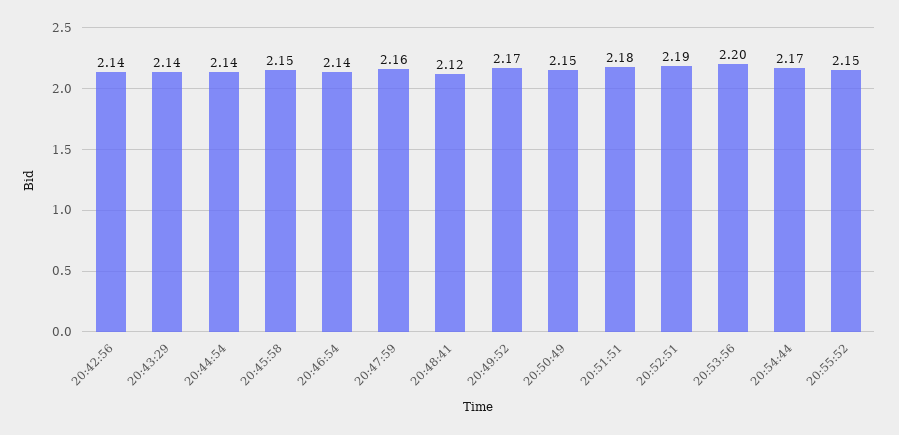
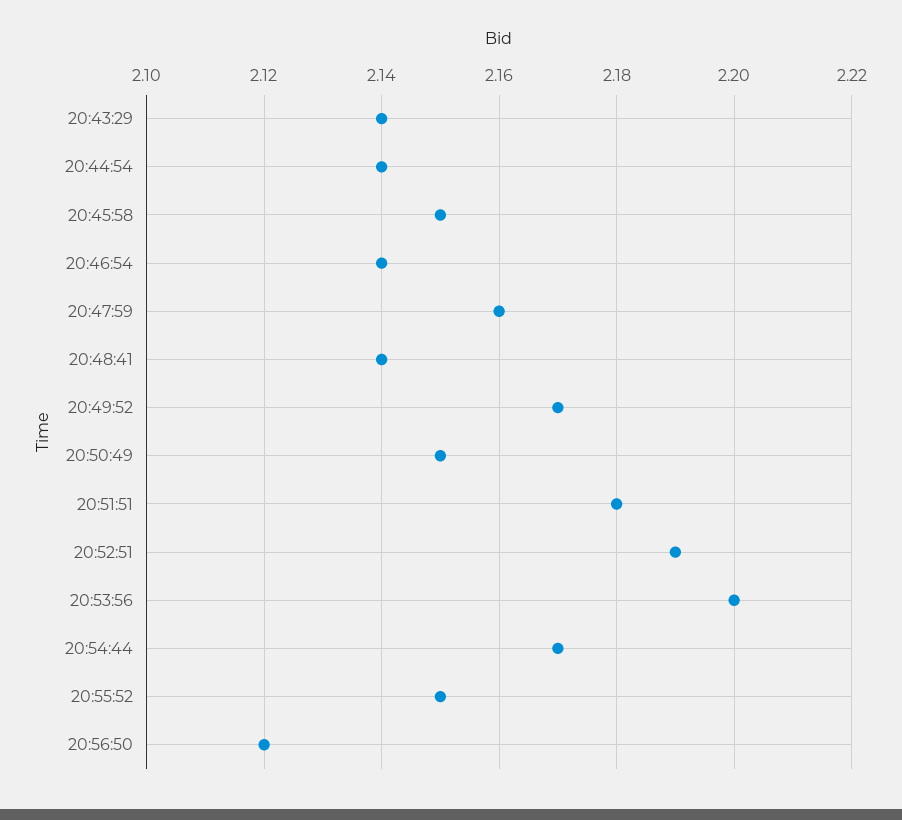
20:42:56: 2.14 -> none
20:48:41: 2.12 -> 2.14
20:56:50: none -> 2.12

